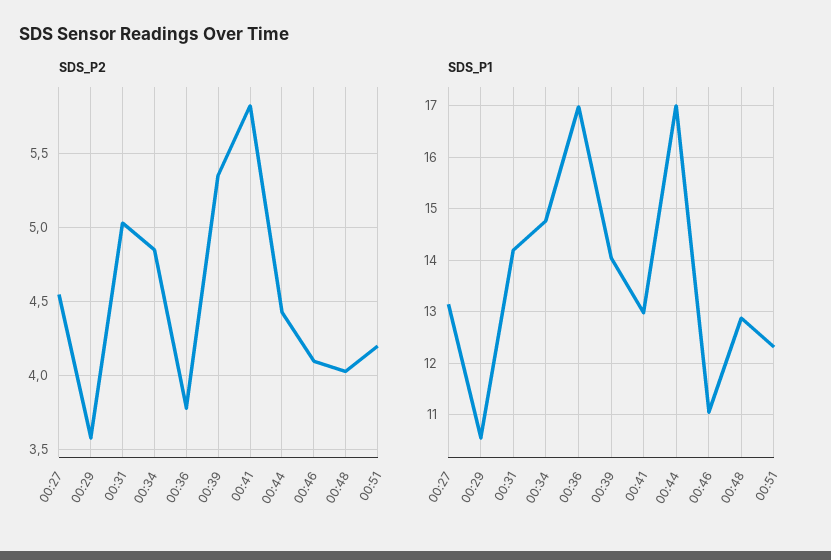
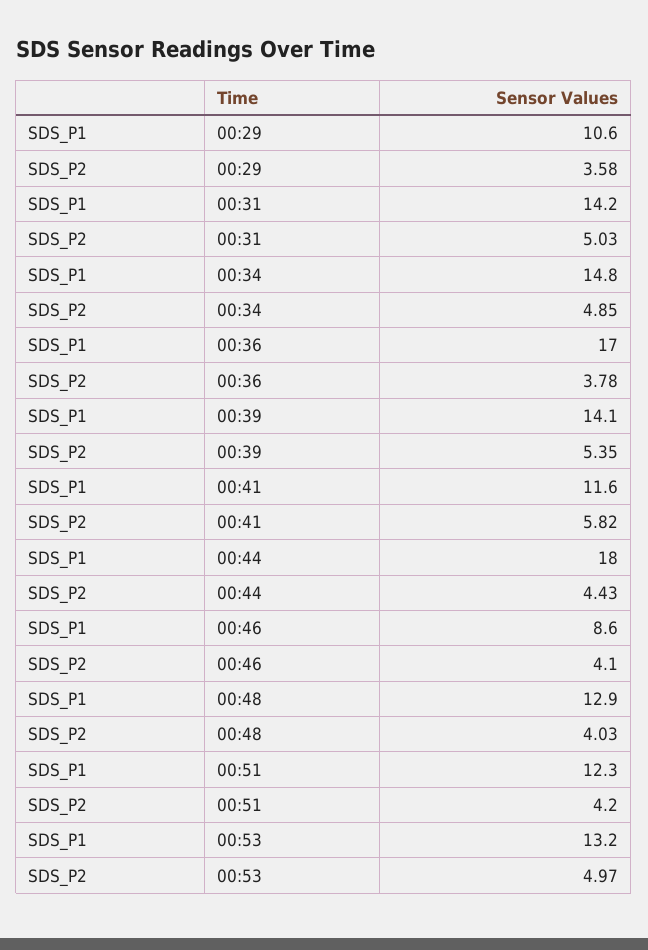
SDS_P2, 00:27: 4.55 -> none
SDS_P1, 00:27: 13.2 -> none
SDS_P1, 00:41: 13 -> 11.6
SDS_P1, 00:44: 17 -> 18
SDS_P1, 00:46: 11 -> 8.6
SDS_P1, 00:53: none -> 13.2
SDS_P2, 00:53: none -> 4.97

